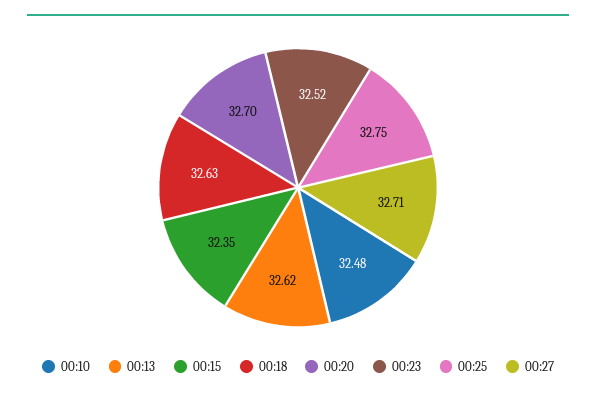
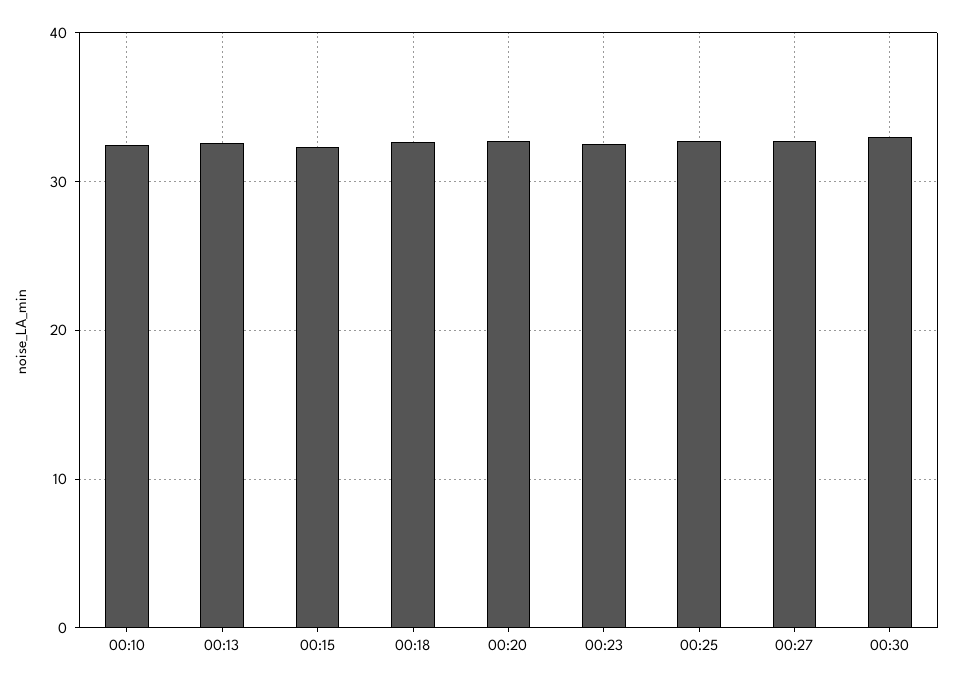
00:30: none -> 33

